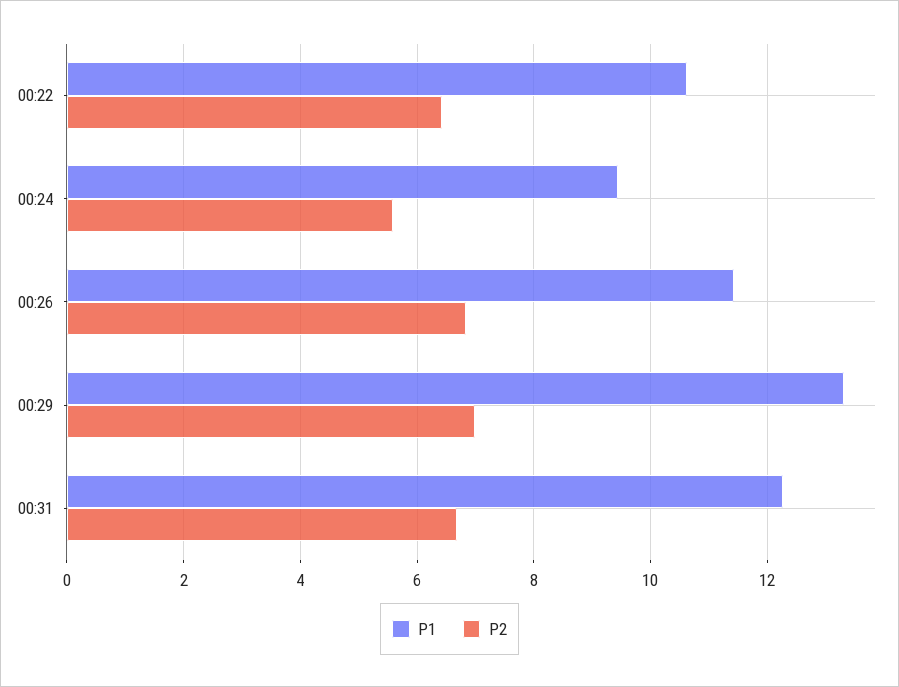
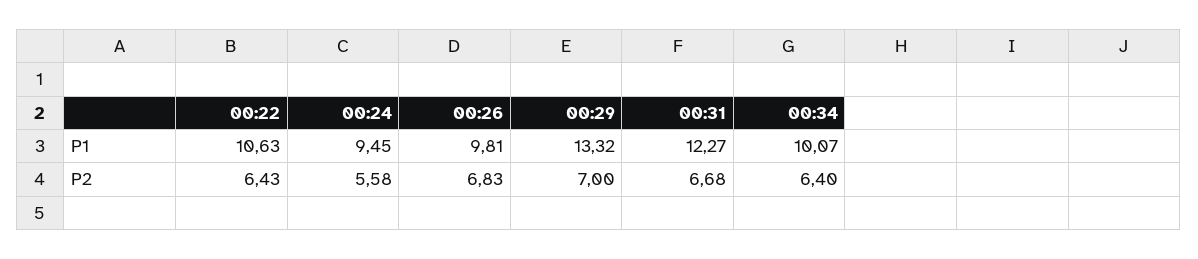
P1, 00:26: 11.4 -> 9.81
P1, 00:34: none -> 10.07
P2, 00:34: none -> 6.4

